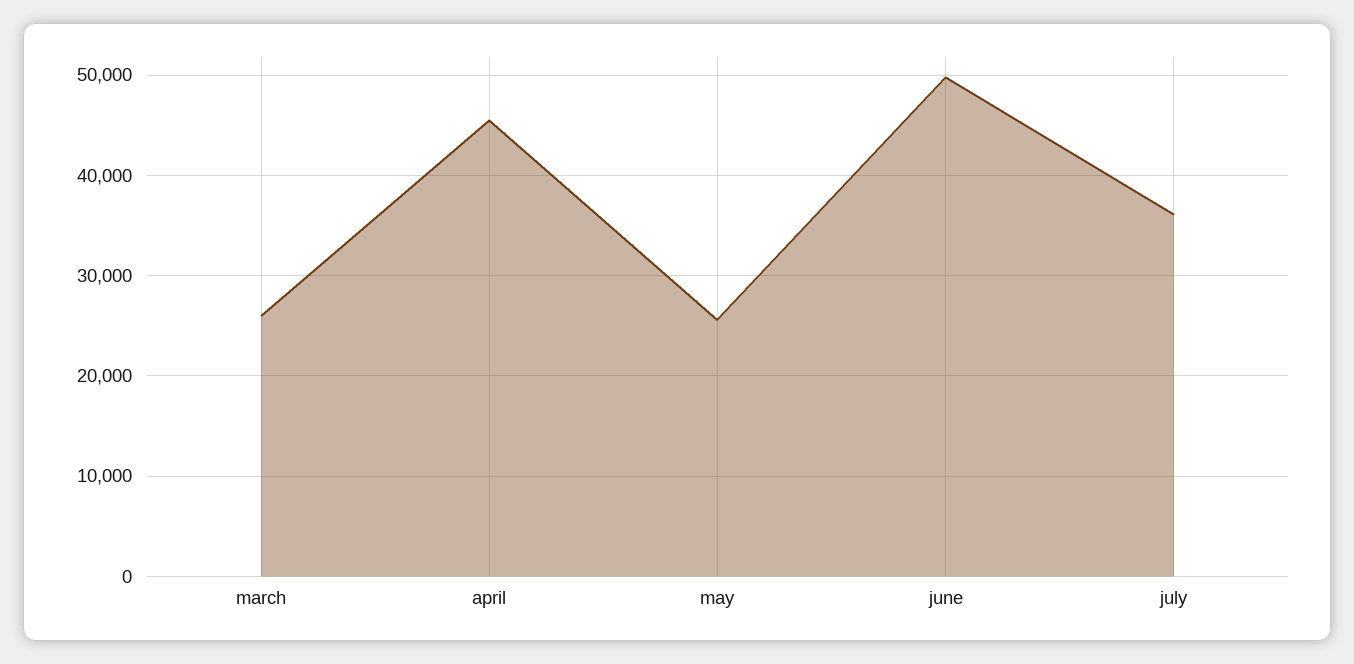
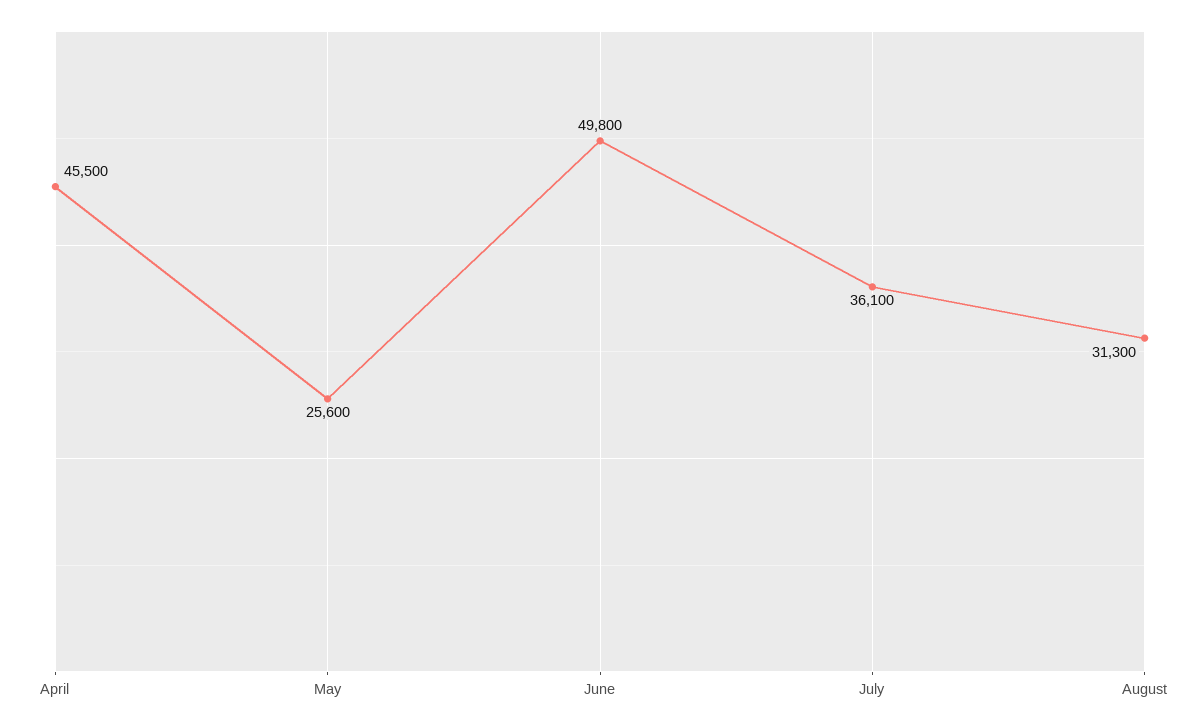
march: 26000 -> none
August: none -> 31300

